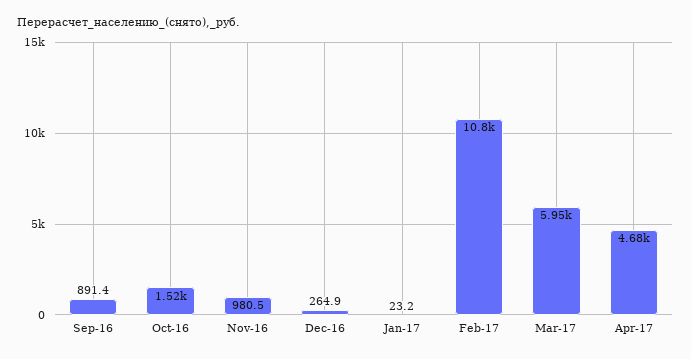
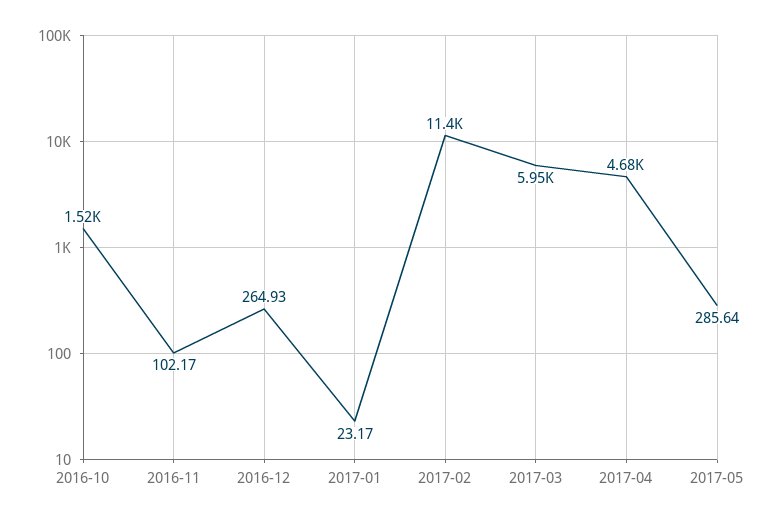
Sep-16: 891.4 -> none
Nov-16: 980.5 -> 102.17
Feb-17: 10800 -> 11400
2017-05: none -> 285.64

